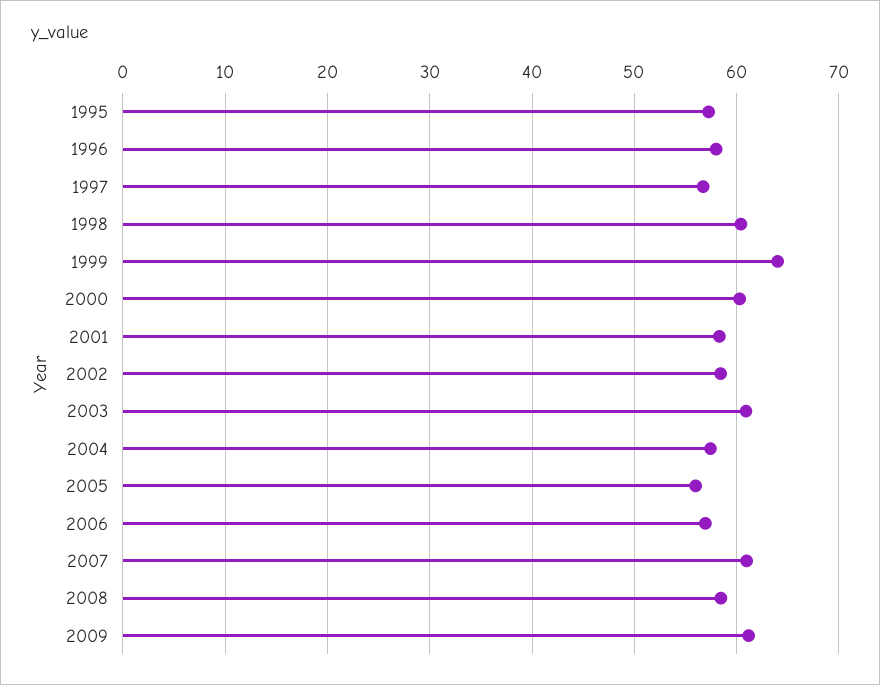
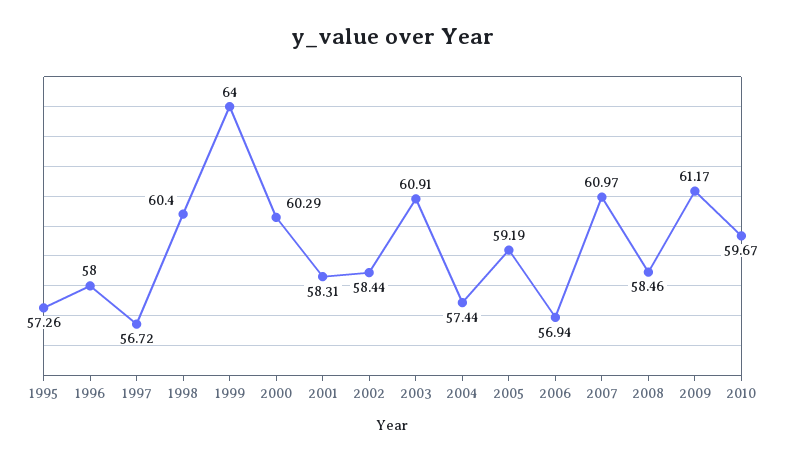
2005: 56 -> 59.19
2010: none -> 59.67

